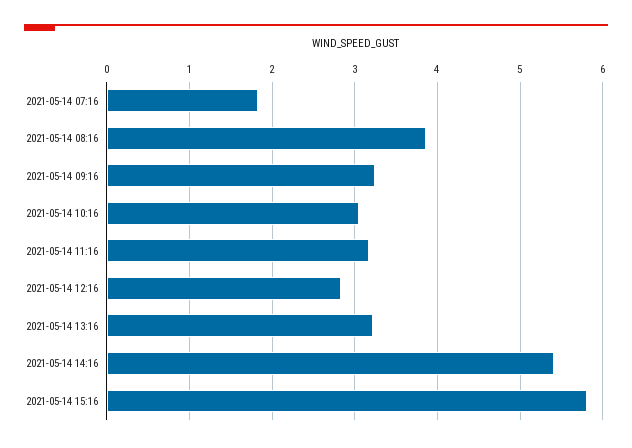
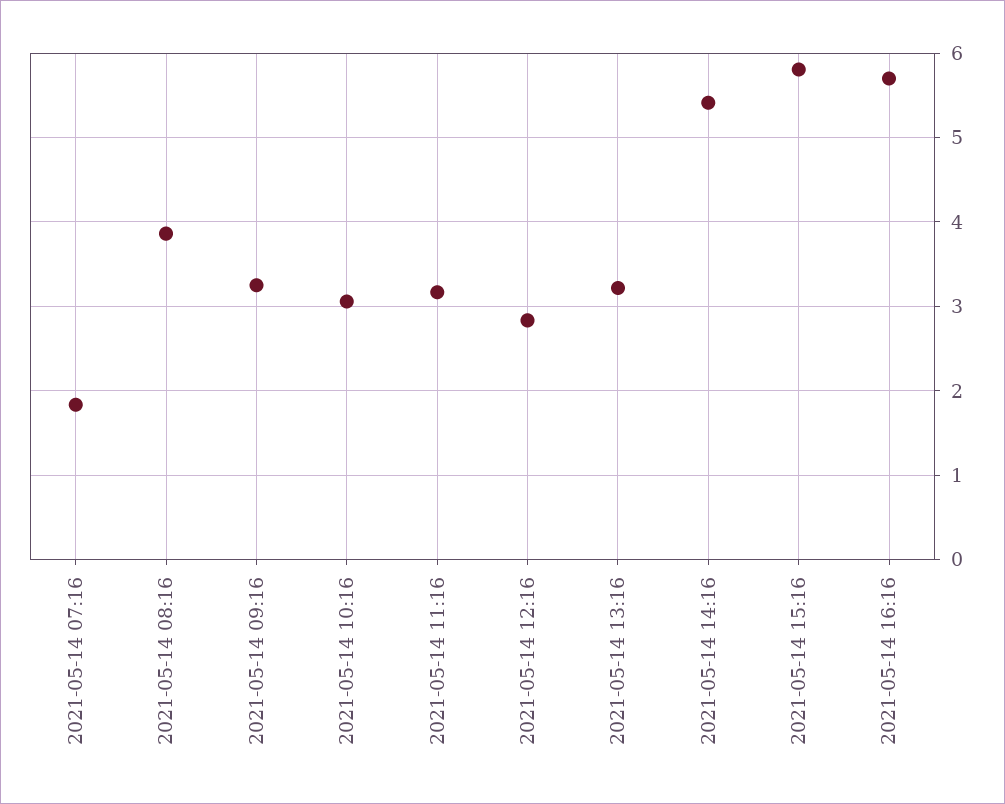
2021-05-14 16:16: none -> 5.7

